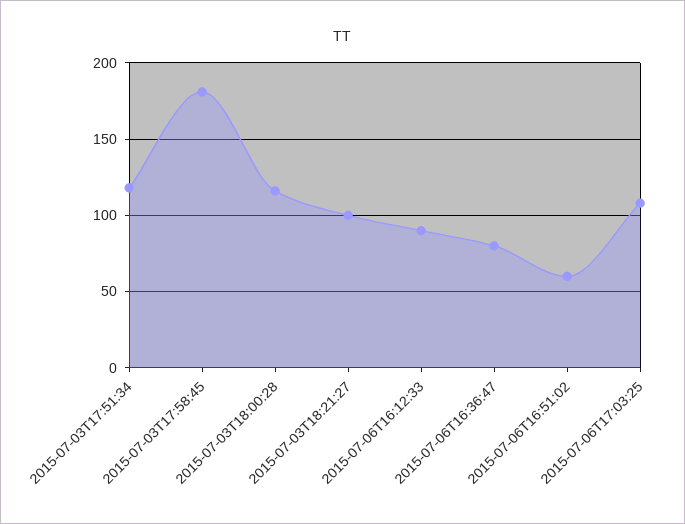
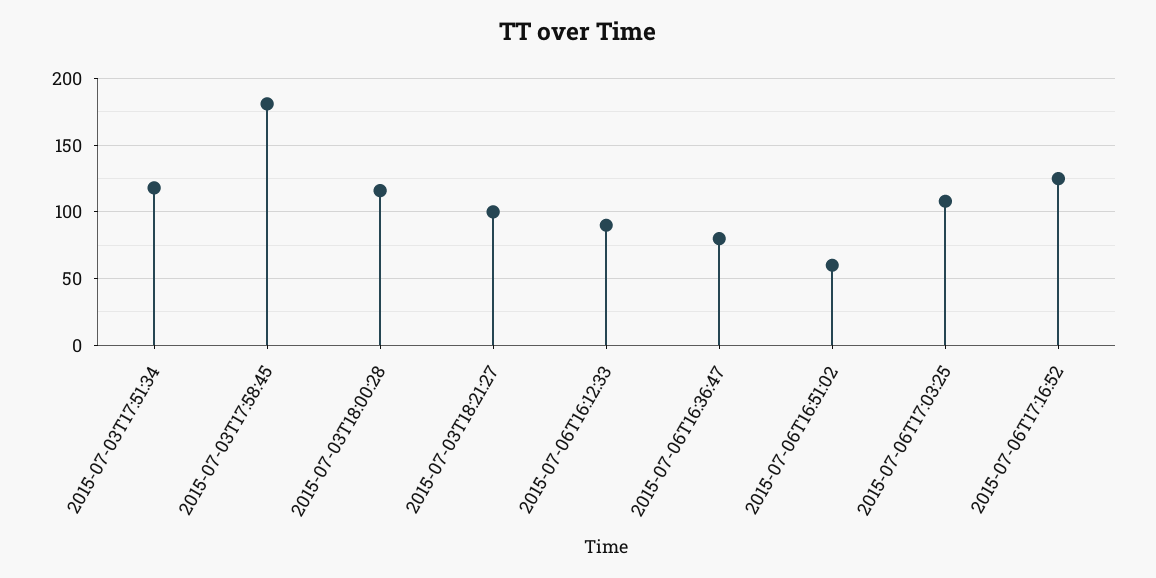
2015-07-06T17:16:52: none -> 125

